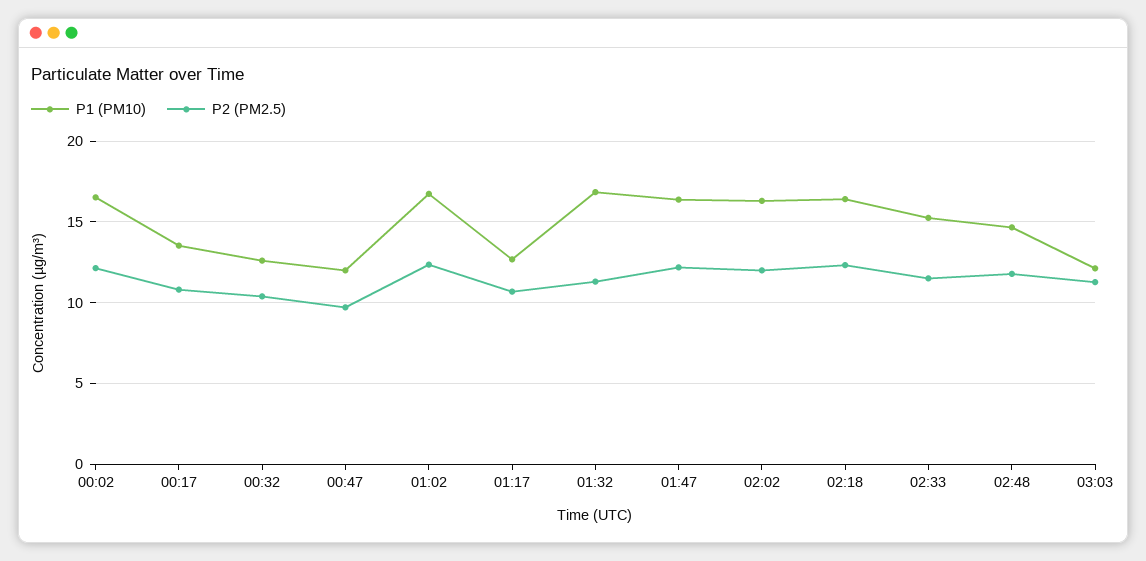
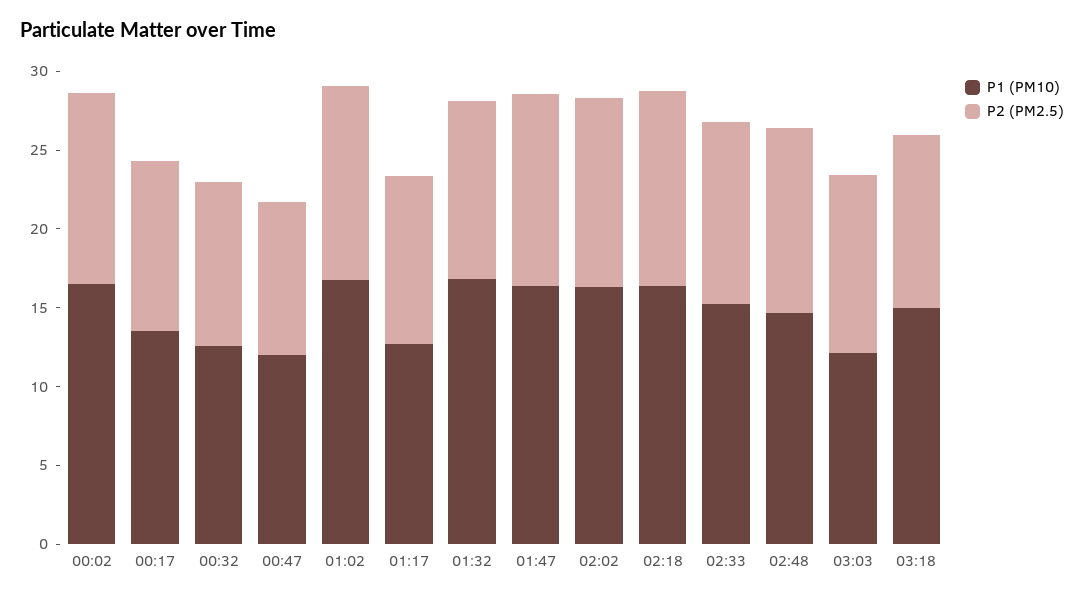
P1 (PM10), 03:18: none -> 15
P2 (PM2.5), 03:18: none -> 11

